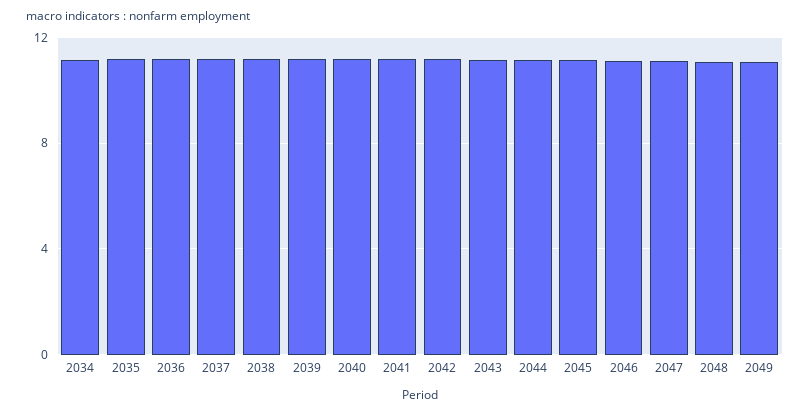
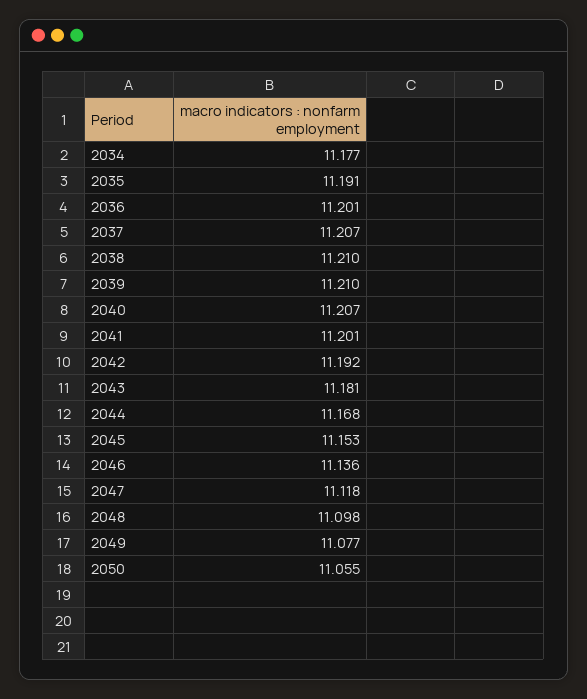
2050: none -> 11.055

